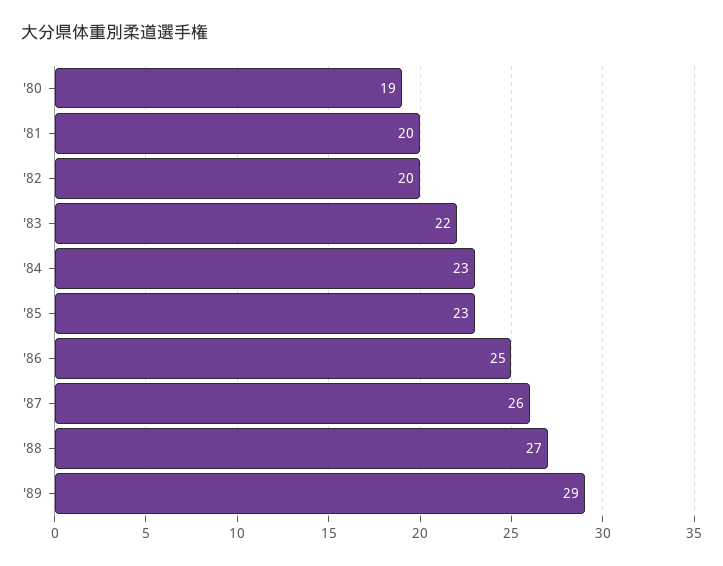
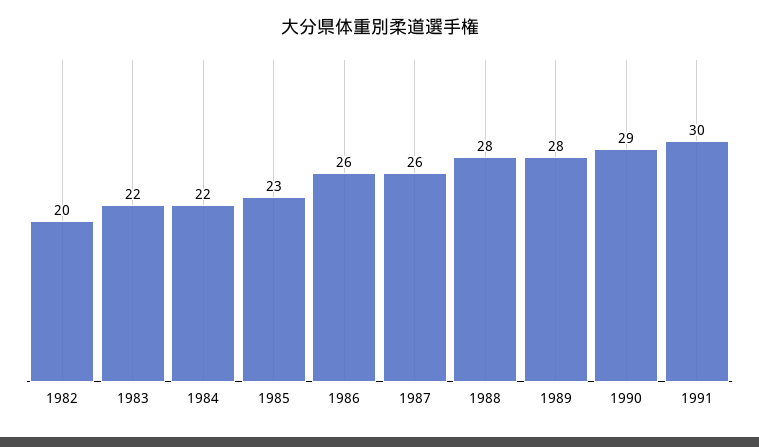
'80: 19 -> none
'81: 20 -> none
'84: 23 -> 22
'86: 25 -> 26
'88: 27 -> 28
'89: 29 -> 28
1990: none -> 29
1991: none -> 30

